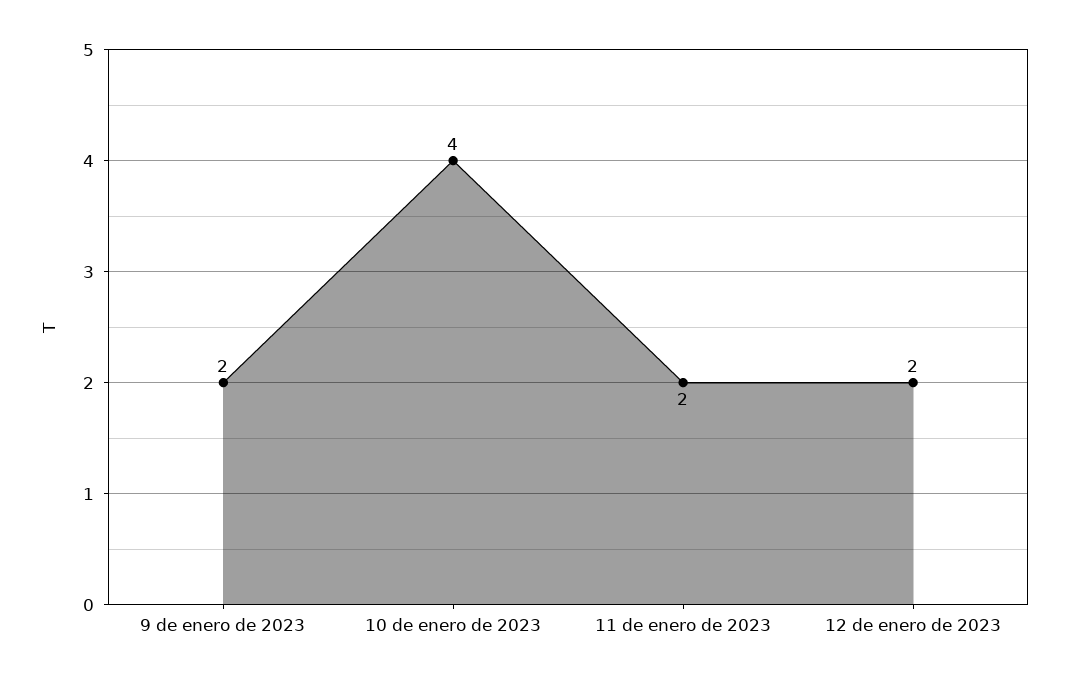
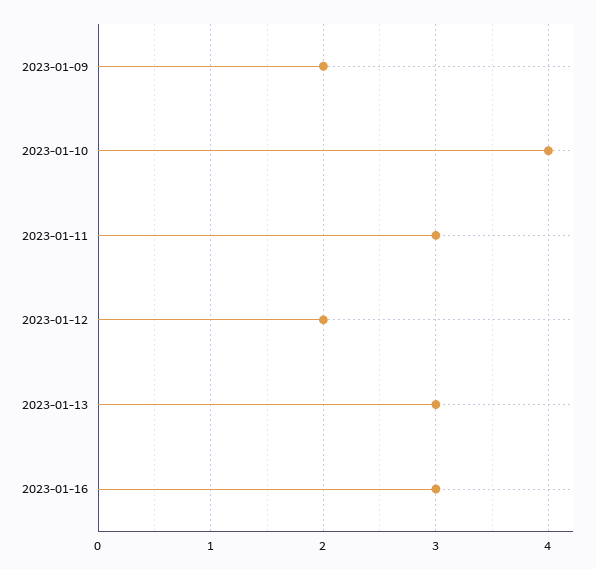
11 de enero de 2023: 2 -> 3
2023-01-13: none -> 3
2023-01-16: none -> 3

